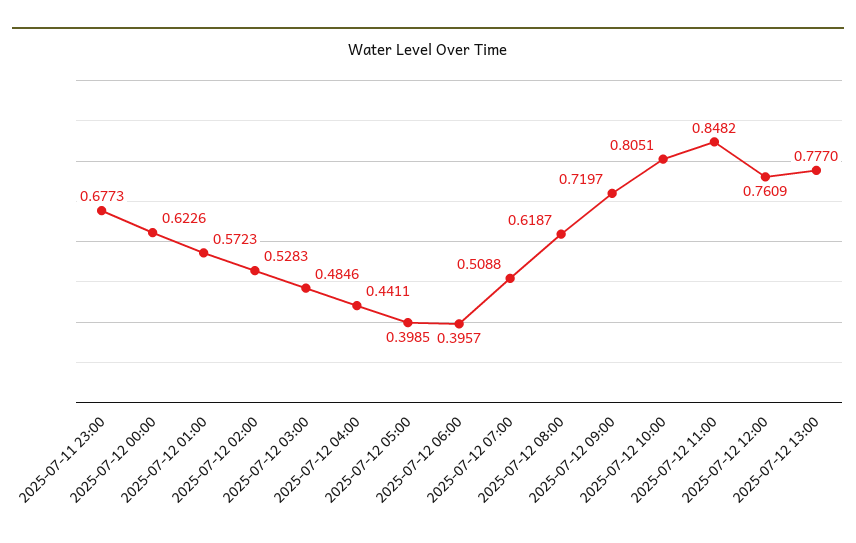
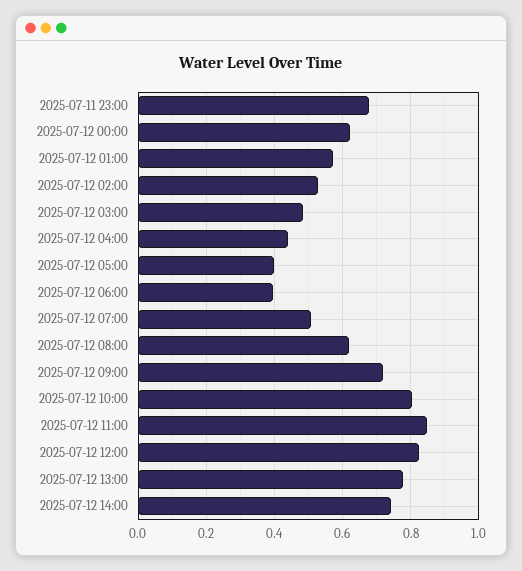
2025-07-12 12:00: 0.7609 -> 0.82
2025-07-12 14:00: none -> 0.74

